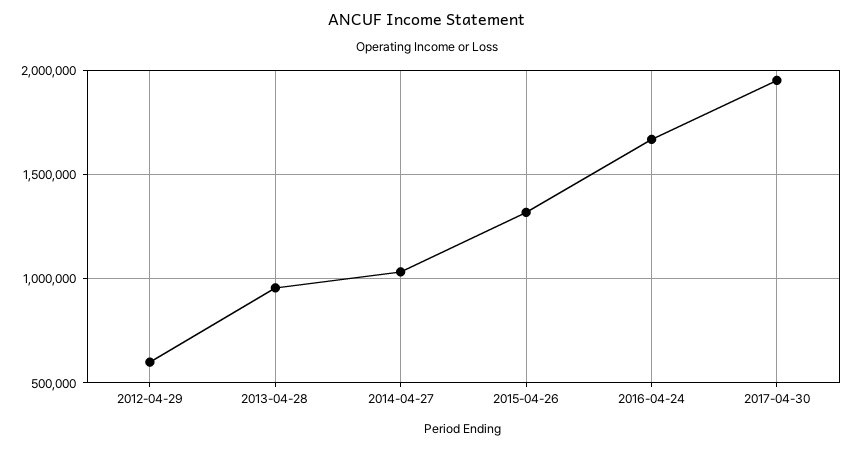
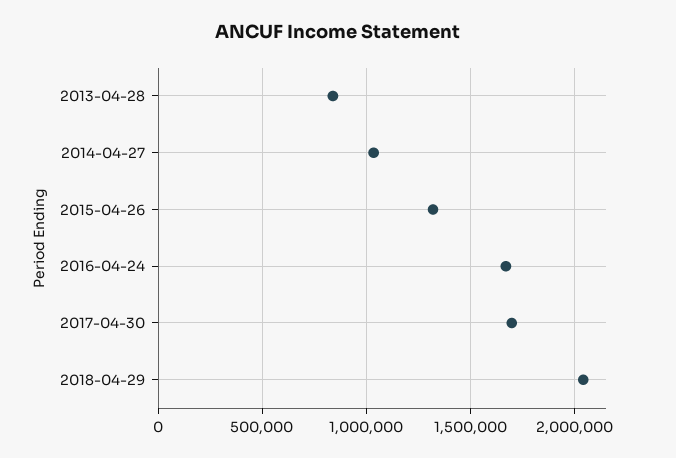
2012-04-29: 600000 -> none
2013-04-28: 950000 -> 850000
2017-04-30: 1950000 -> 1700000
2018-04-29: none -> 2050000

